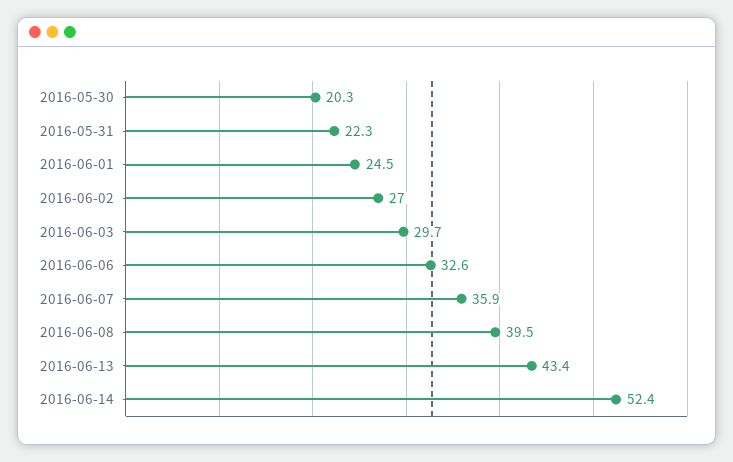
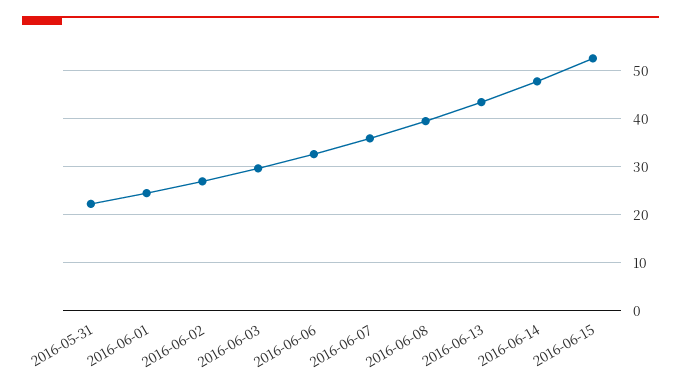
2016-05-30: 20.3 -> none
2016-06-14: 52.4 -> 48
2016-06-15: none -> 52

